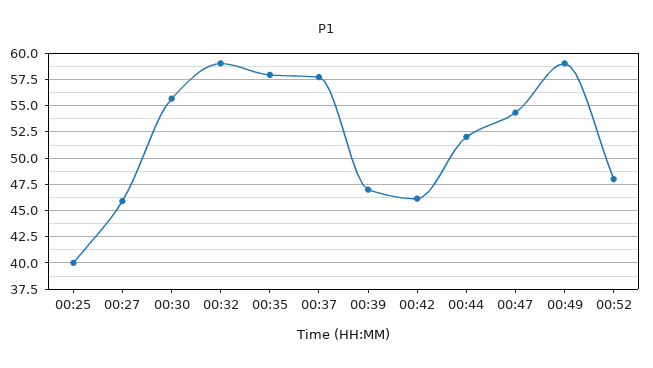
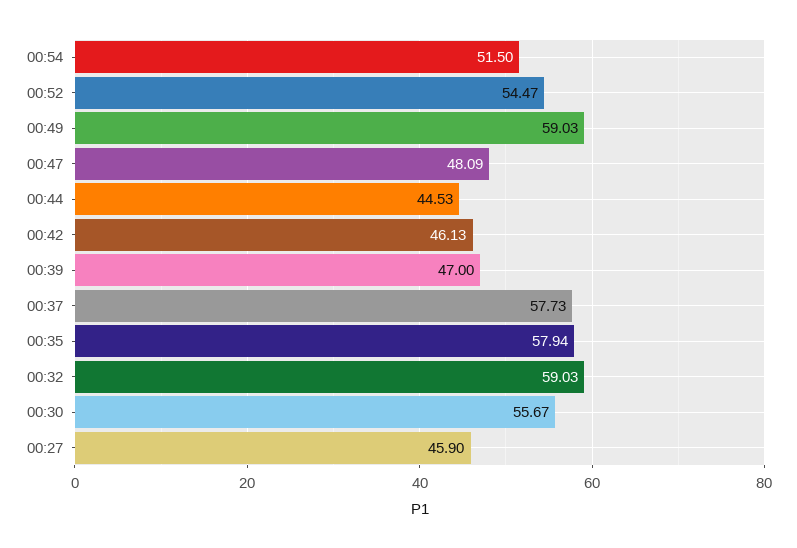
00:25: 40 -> none
00:44: 52.5 -> 44.53
00:47: 55 -> 48.09
00:52: 47.5 -> 54.47
00:54: none -> 51.5

